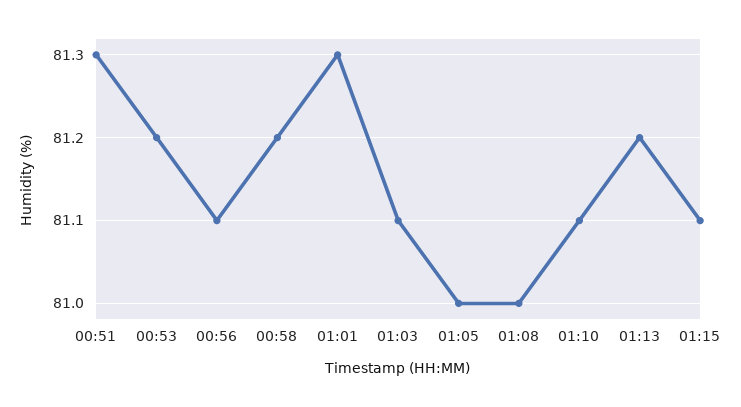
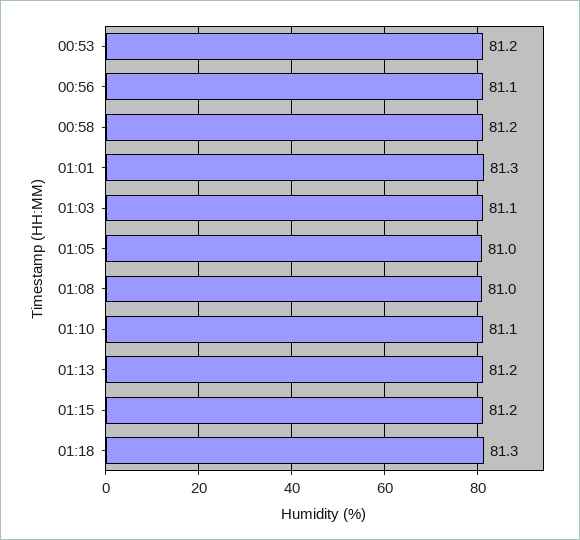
00:51: 81.3 -> none
01:15: 81.1 -> 81.2
01:18: none -> 81.3

